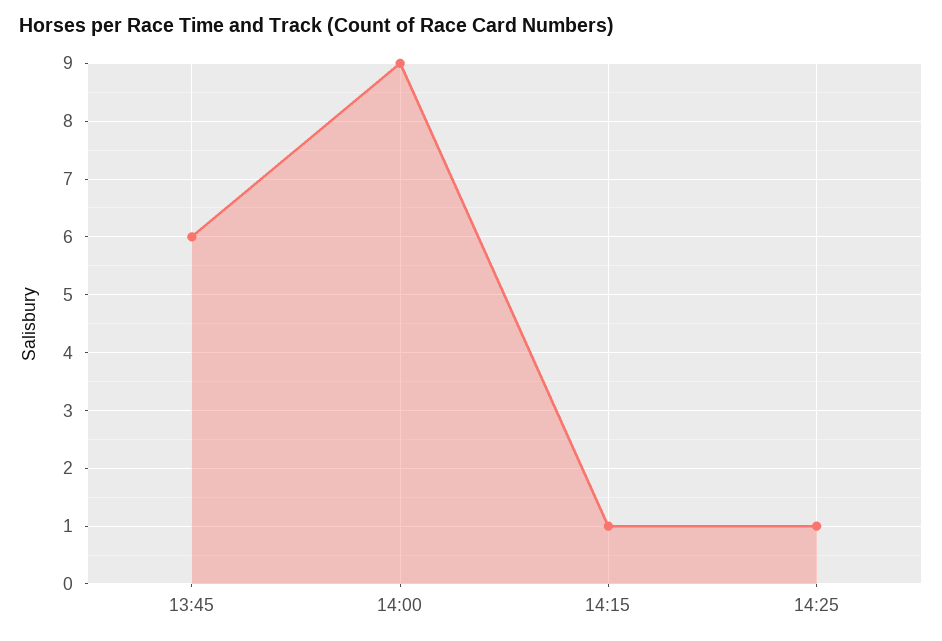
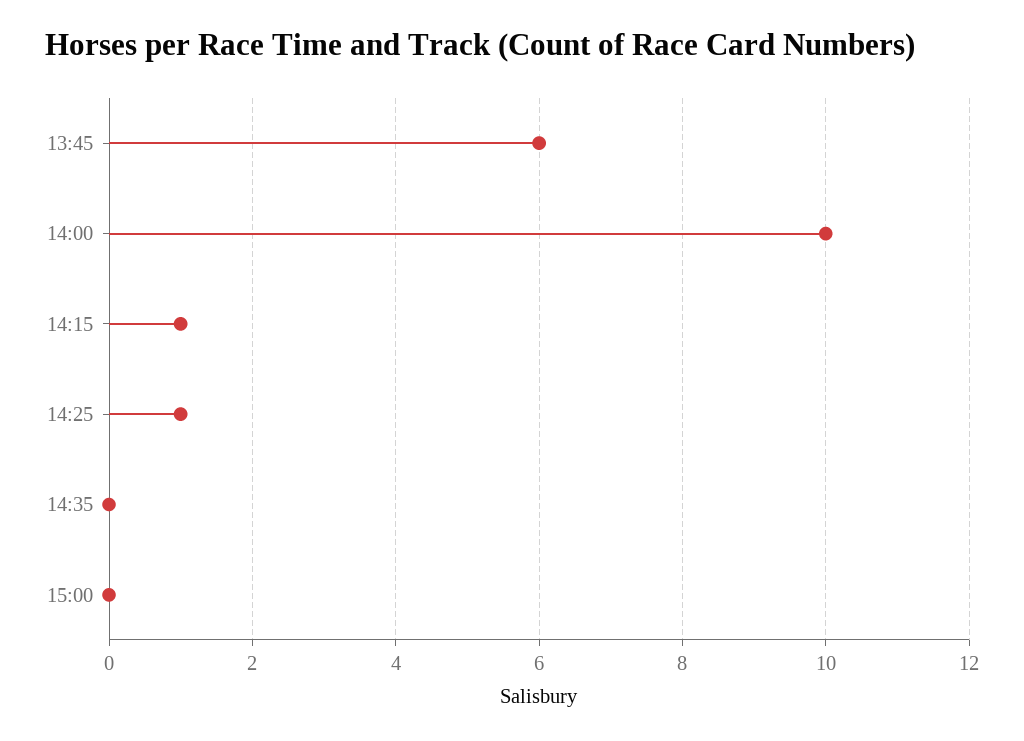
14:00: 9 -> 10
14:35: none -> 0
15:00: none -> 0

